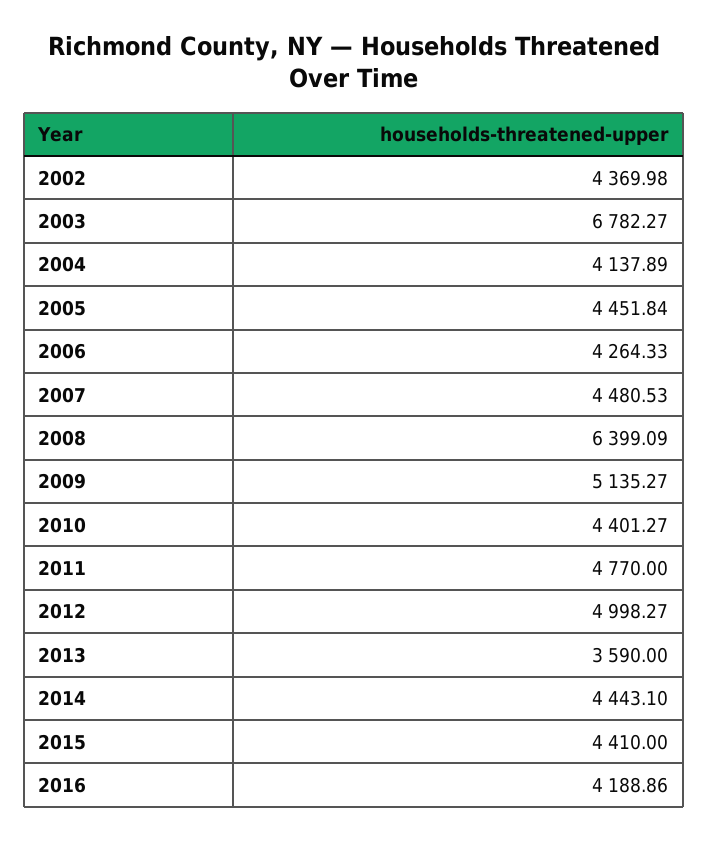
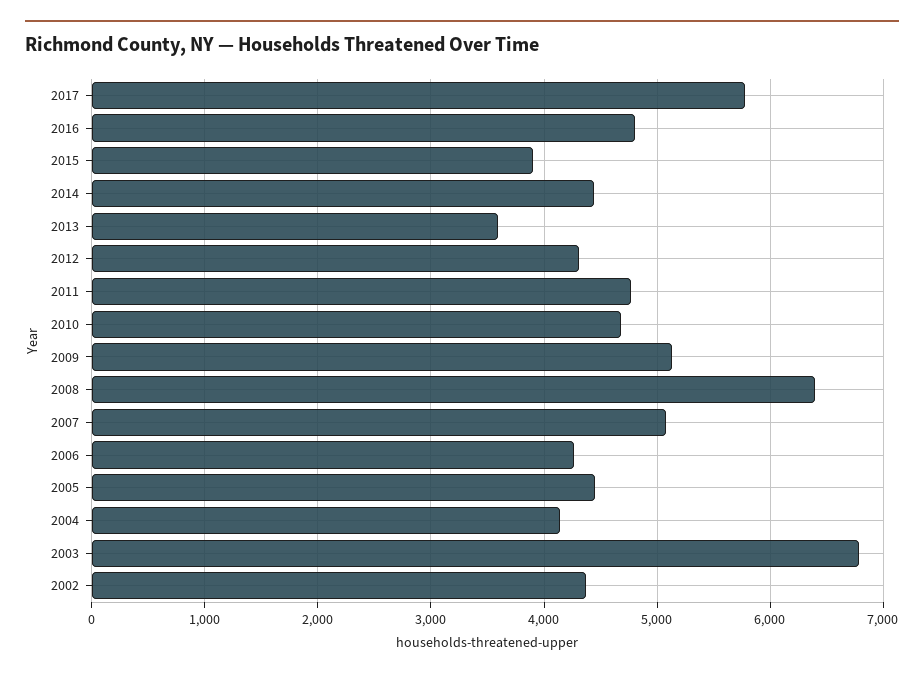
2007: 4480.53 -> 5100
2010: 4401.27 -> 4700
2012: 4998.27 -> 4300
2015: 4410 -> 3900
2016: 4188.86 -> 4800
2017: none -> 5800

